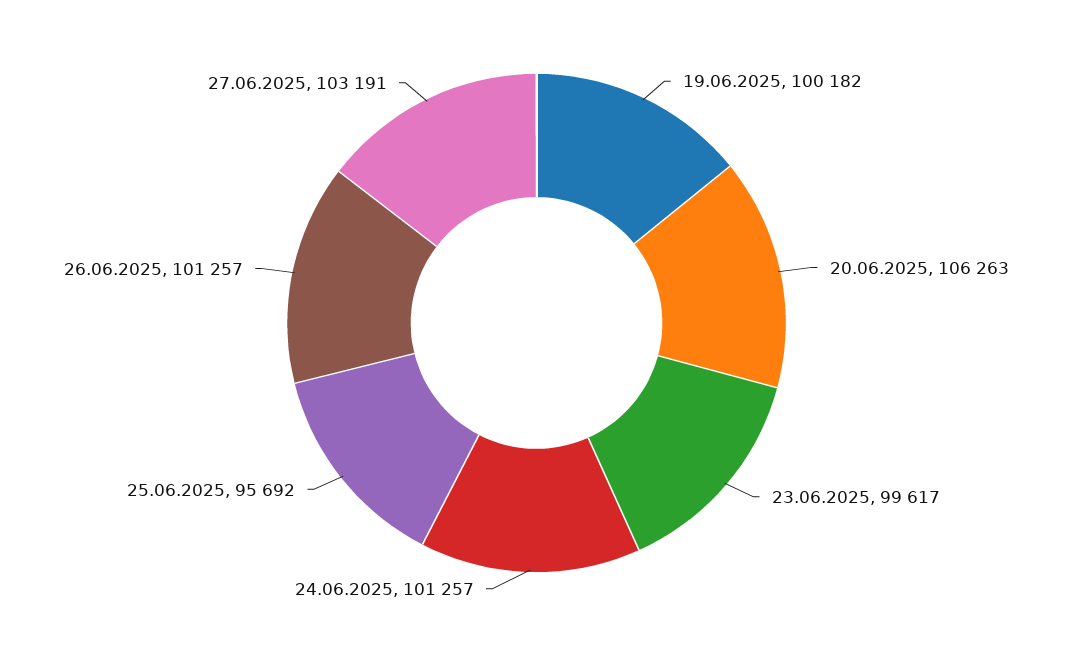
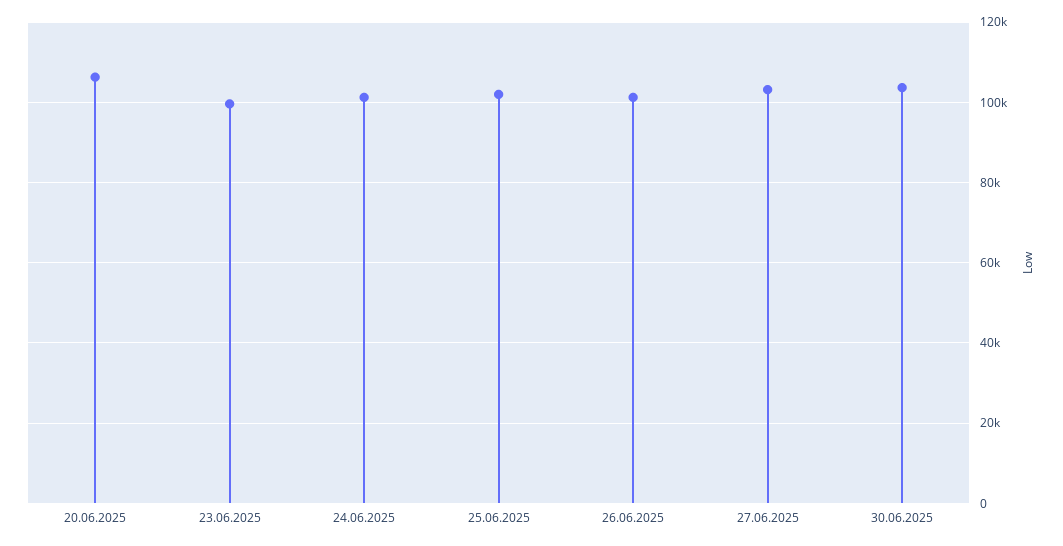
19.06.2025: 100182 -> none
25.06.2025: 95692 -> 102000
30.06.2025: none -> 104000

